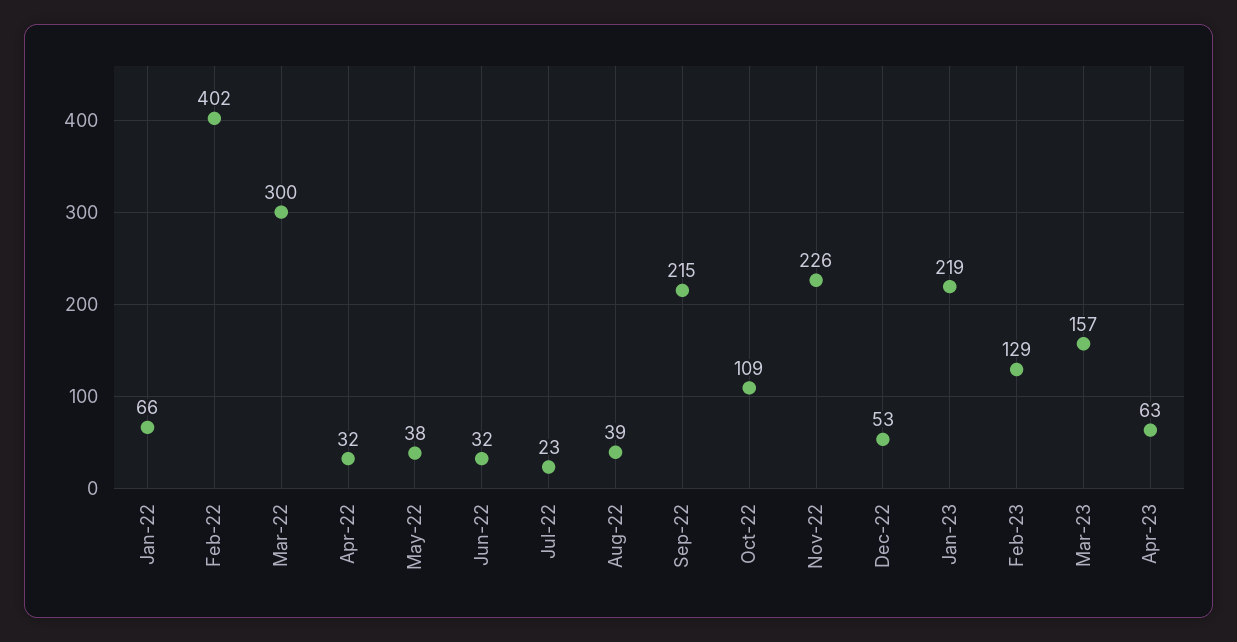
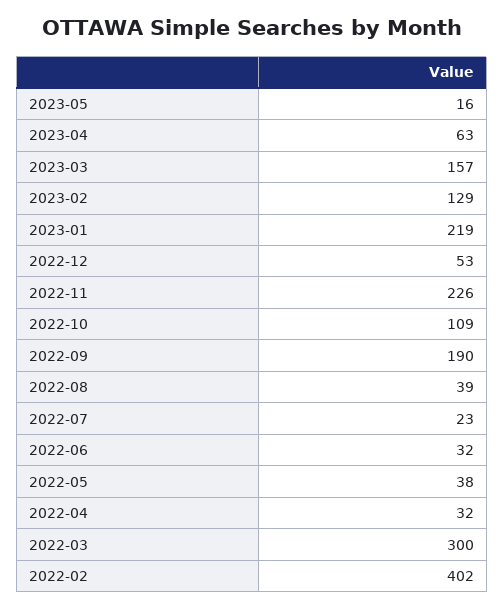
Jan-22: 66 -> none
Sep-22: 215 -> 190
2023-05: none -> 16

